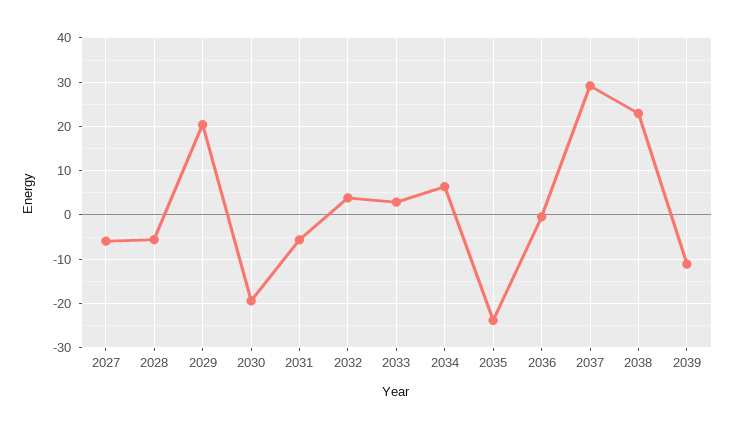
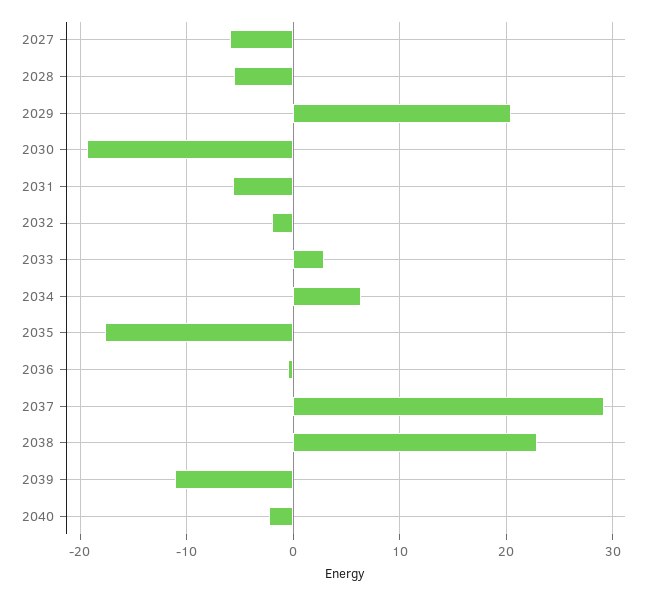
2032: 4 -> -2
2035: -24 -> -18
2040: none -> -2

